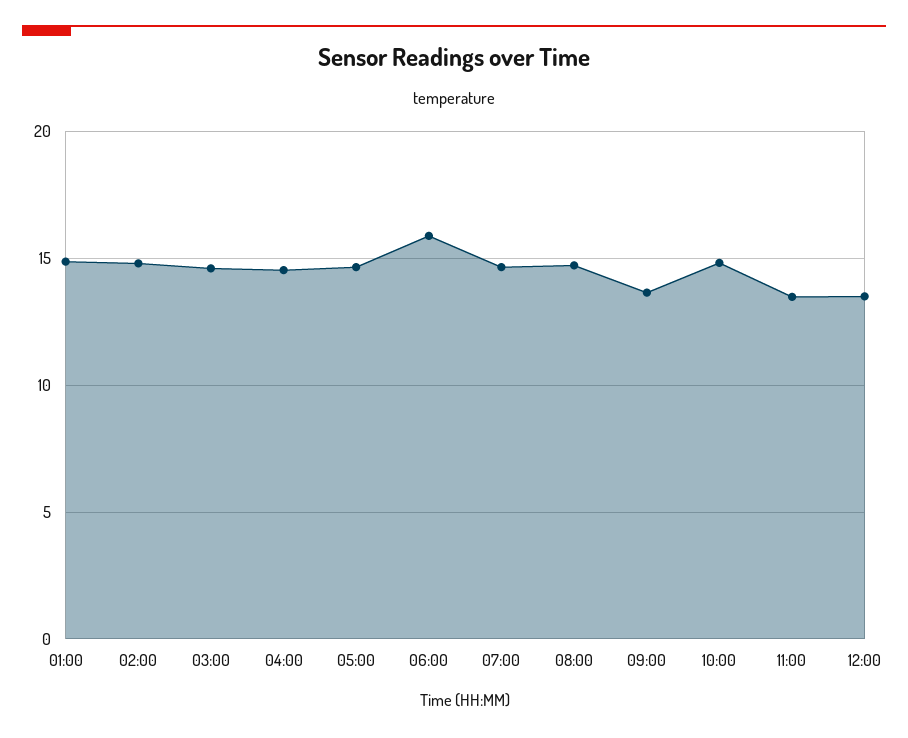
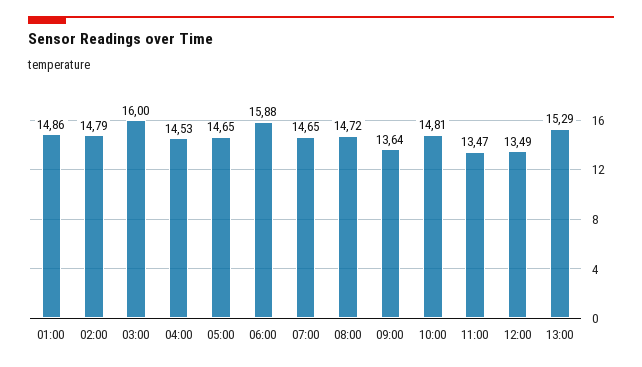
03:00: 14.5 -> 16
13:00: none -> 15.29

